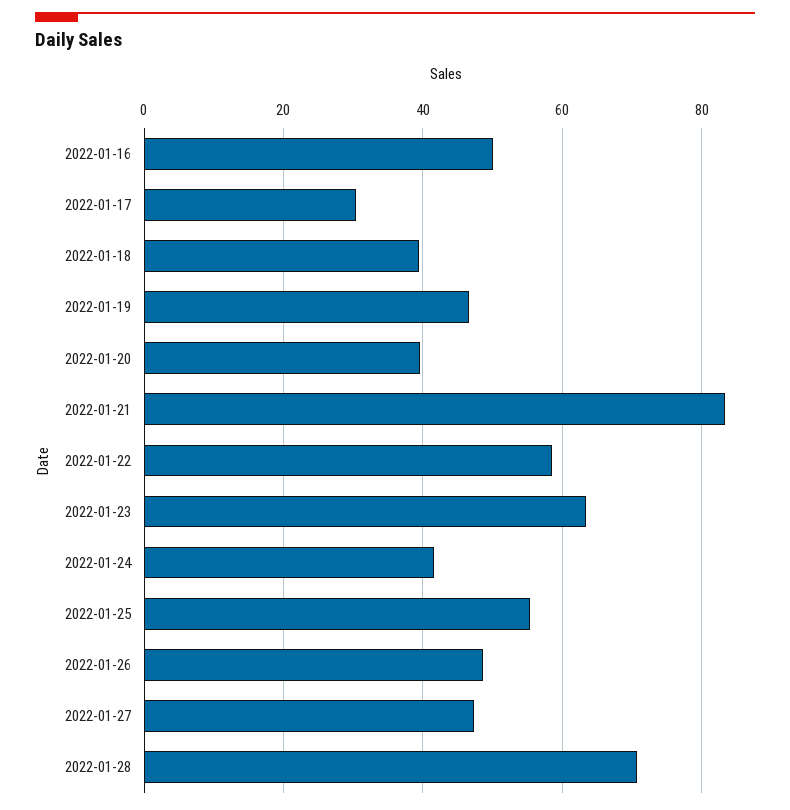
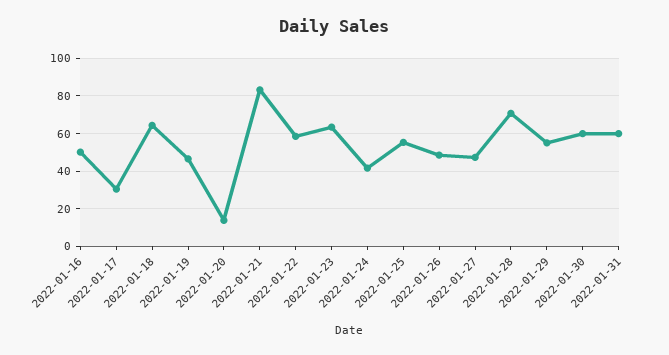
2022-01-18: 40 -> 65
2022-01-20: 40 -> 15
2022-01-29: none -> 55
2022-01-30: none -> 60
2022-01-31: none -> 60

